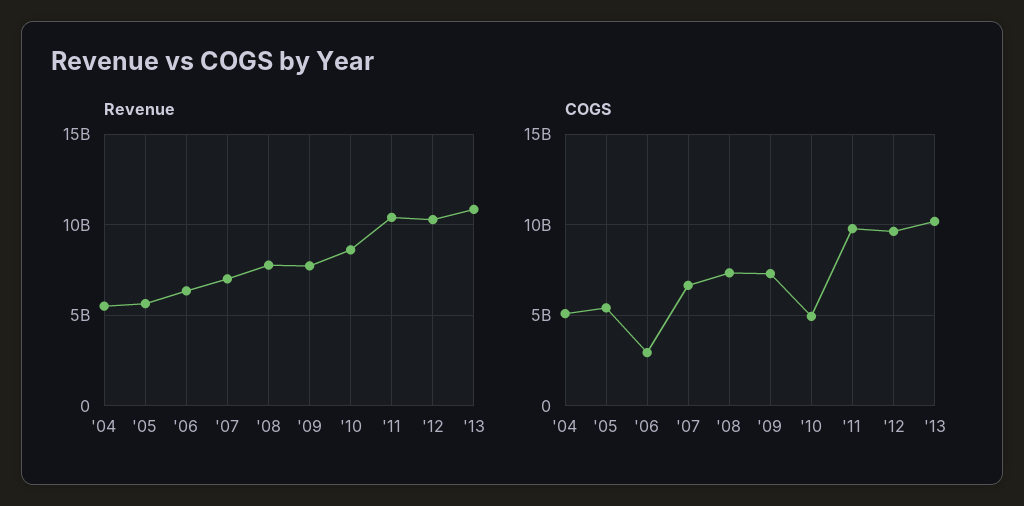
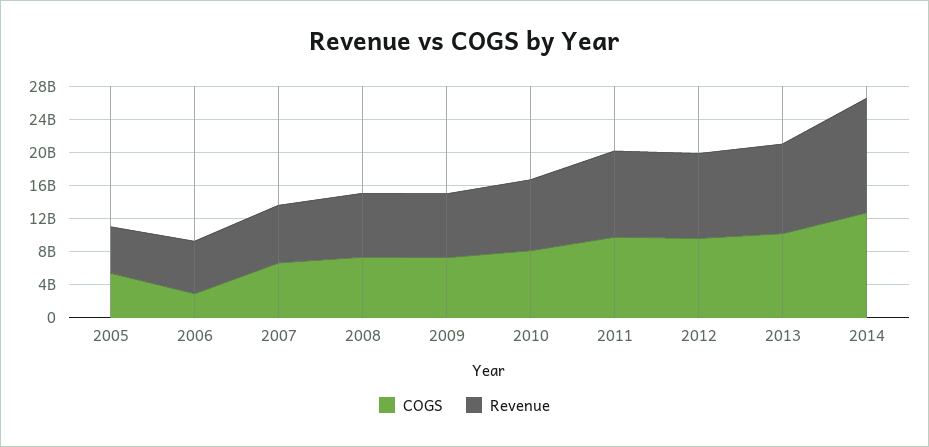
Revenue, '04: 5500000000 -> none
COGS, '04: 5000000000 -> none
COGS, '10: 5000000000 -> 8000000000
COGS, 2014: none -> 13000000000
Revenue, 2014: none -> 14000000000

